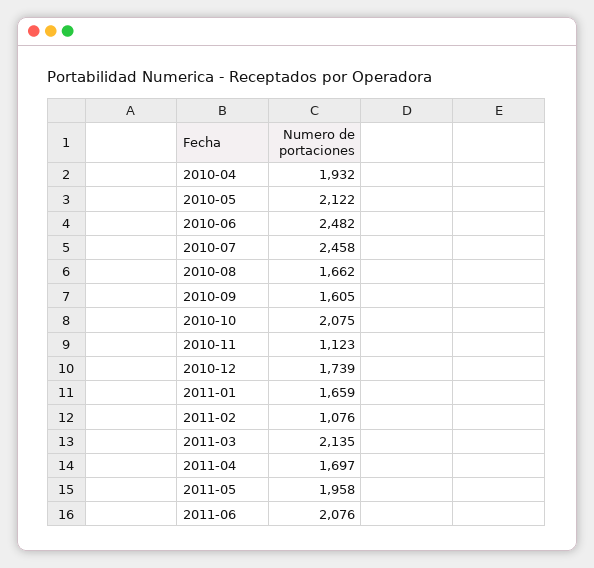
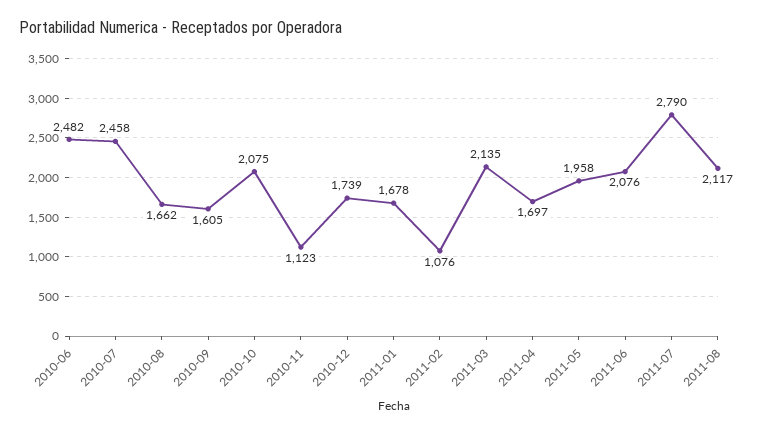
2010-04: 1932 -> none
2010-05: 2122 -> none
2011-01: 1659 -> 1678
2011-07: none -> 2790
2011-08: none -> 2117

